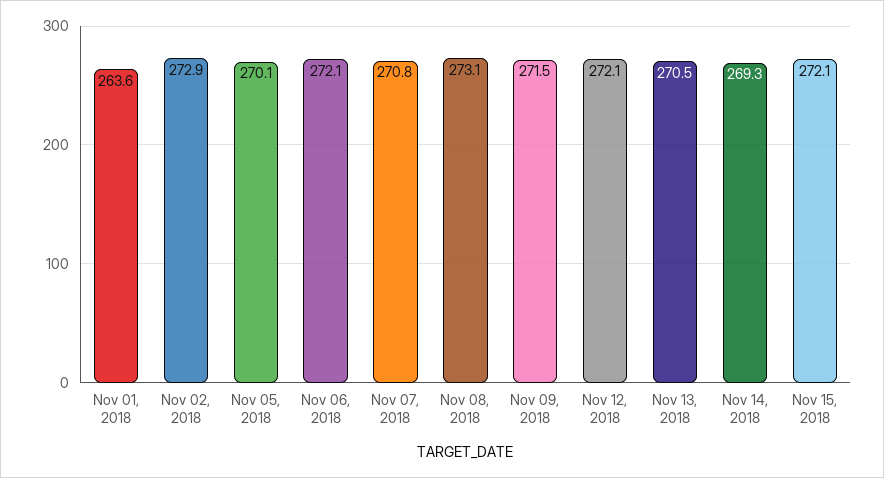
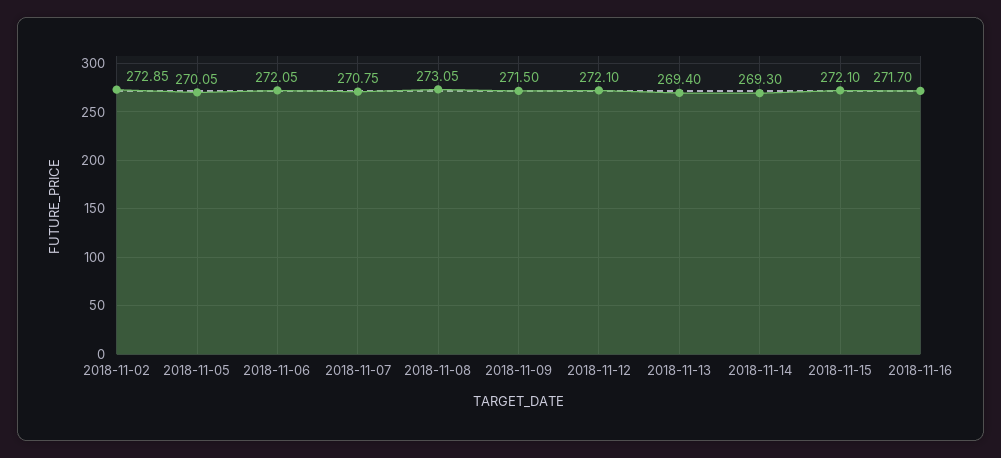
Nov 01, 2018: 263.6 -> none
Nov 13, 2018: 270.5 -> 269.4
2018-11-16: none -> 271.7

